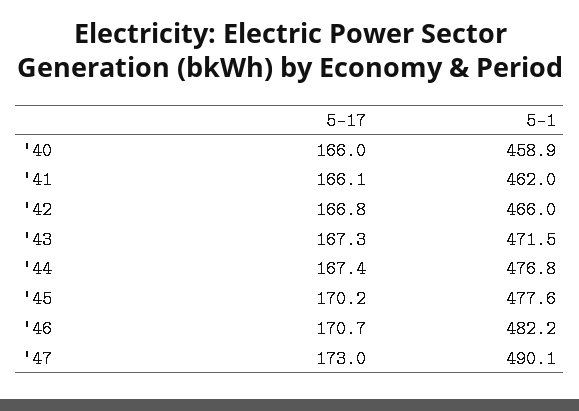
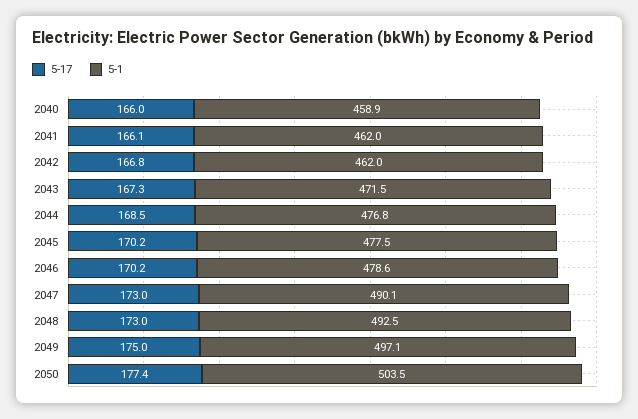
5-1, '42: 466 -> 462
5-17, '44: 167.4 -> 168.5
5-1, '45: 477.6 -> 477.5
5-17, '46: 170.7 -> 170.2
5-1, '46: 482.2 -> 478.6
5-17, 2048: none -> 173
5-1, 2048: none -> 492.5
5-17, 2049: none -> 175
5-1, 2049: none -> 497.1
5-17, 2050: none -> 177.4
5-1, 2050: none -> 503.5

